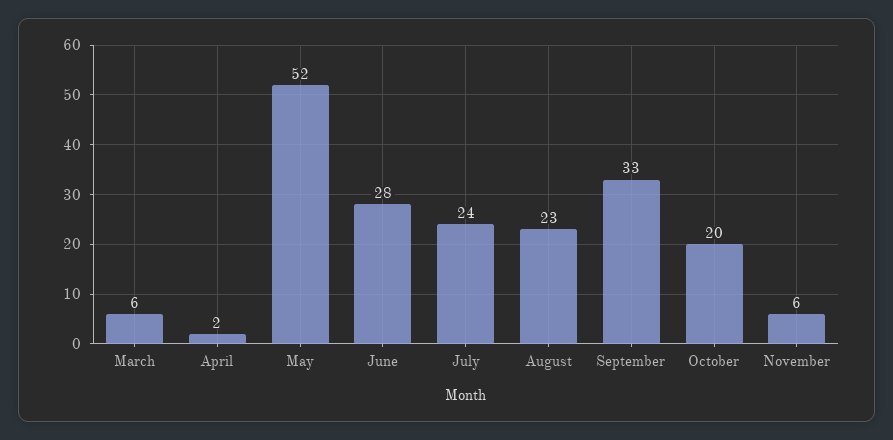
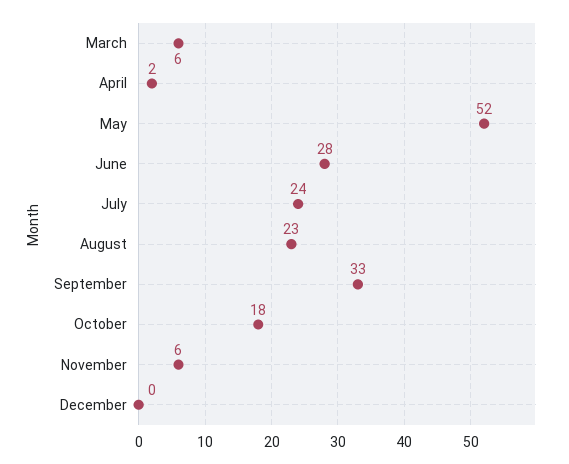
October: 20 -> 18
December: none -> 0

